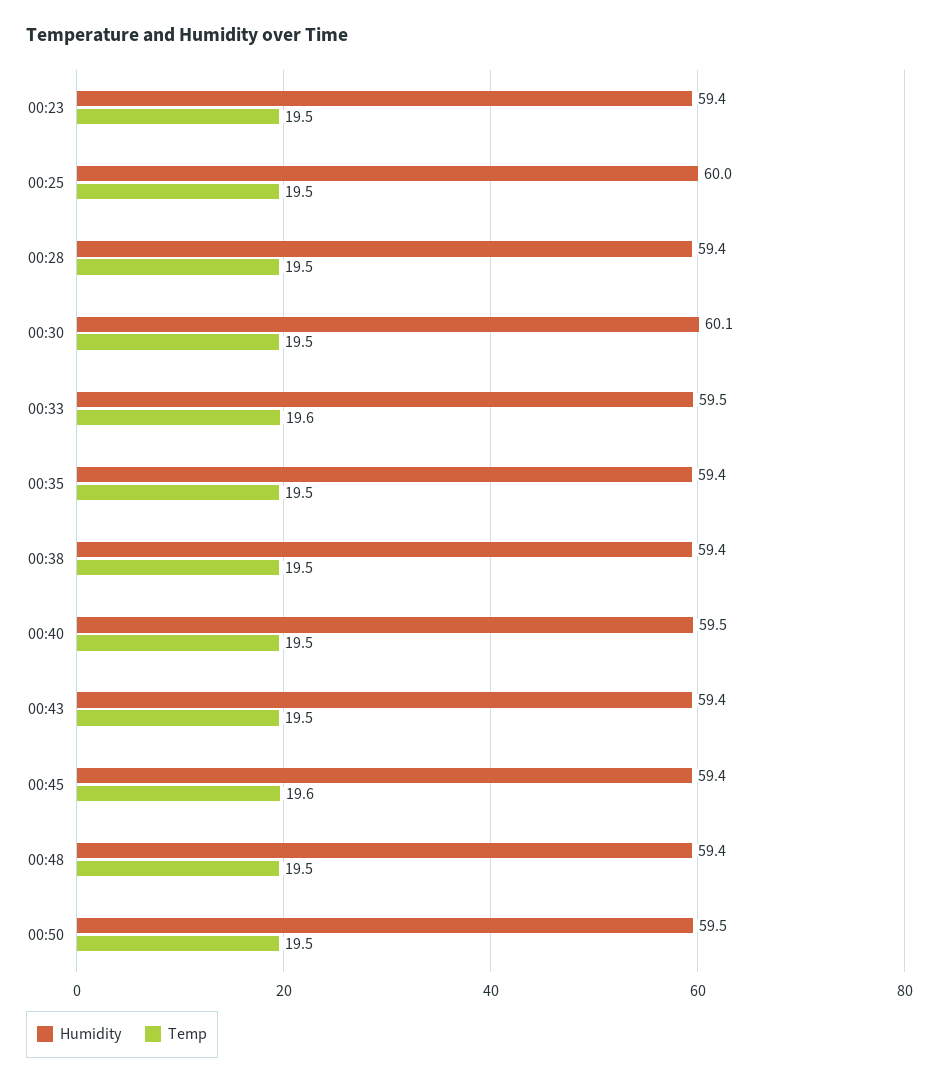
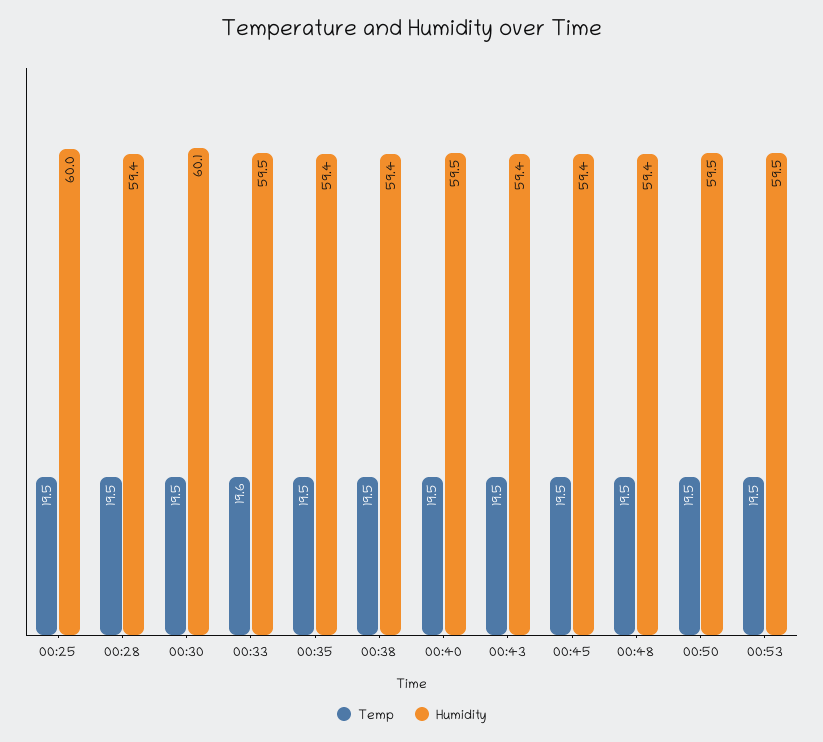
Humidity, 00:23: 59.4 -> none
Temp, 00:23: 19.5 -> none
Temp, 00:45: 19.6 -> 19.5
Temp, 00:53: none -> 19.5
Humidity, 00:53: none -> 59.5

